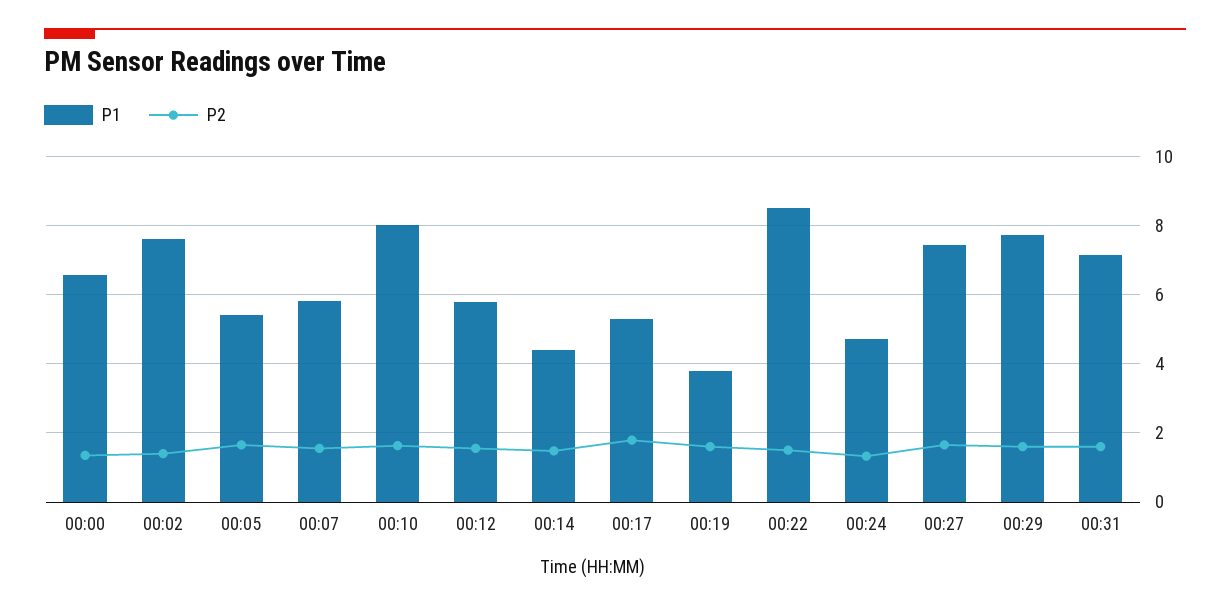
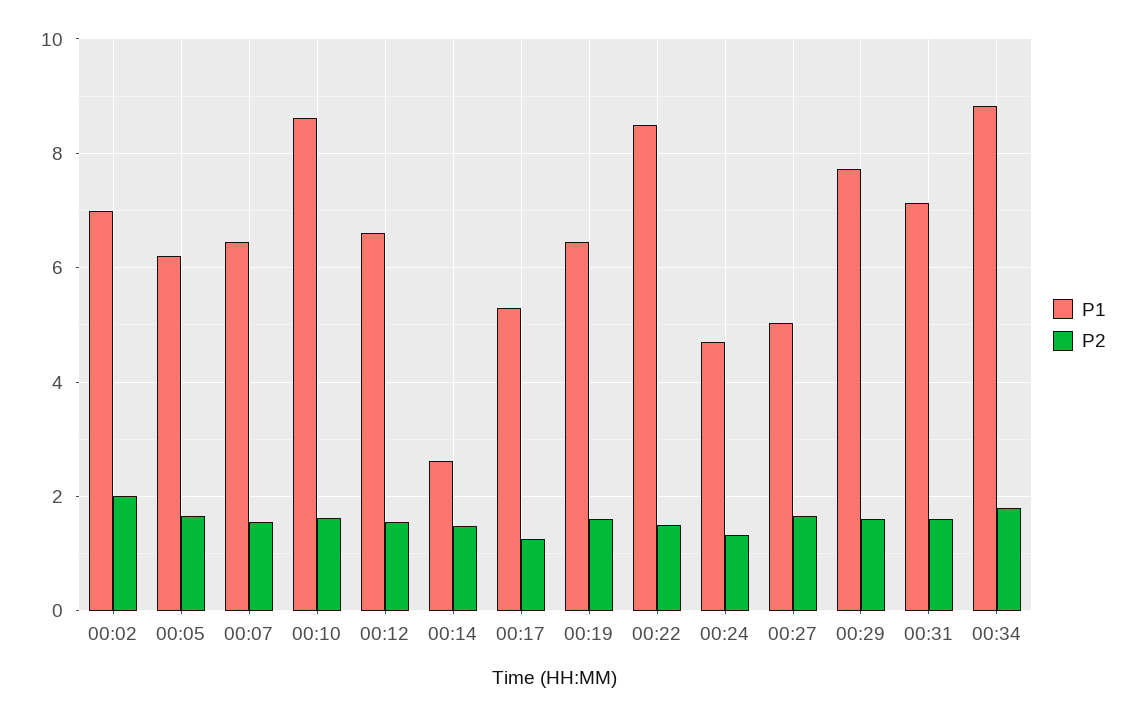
P1, 00:00: 6.6 -> none
P2, 00:00: 1.4 -> none
P1, 00:02: 7.6 -> 7
P2, 00:02: 1.4 -> 2
P1, 00:05: 5.4 -> 6.2
P1, 00:07: 5.8 -> 6.4
P1, 00:10: 8 -> 8.6
P1, 00:12: 5.8 -> 6.6
P1, 00:14: 4.4 -> 2.6
P2, 00:17: 1.8 -> 1.2
P1, 00:19: 3.8 -> 6.4
P1, 00:27: 7.4 -> 5
P1, 00:34: none -> 8.8
P2, 00:34: none -> 1.8

